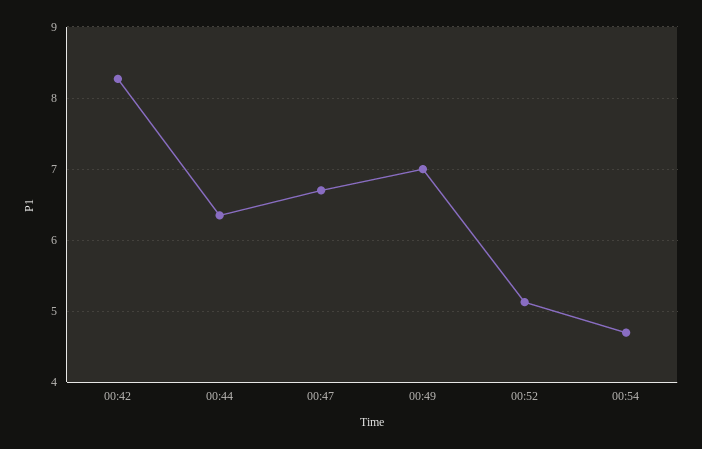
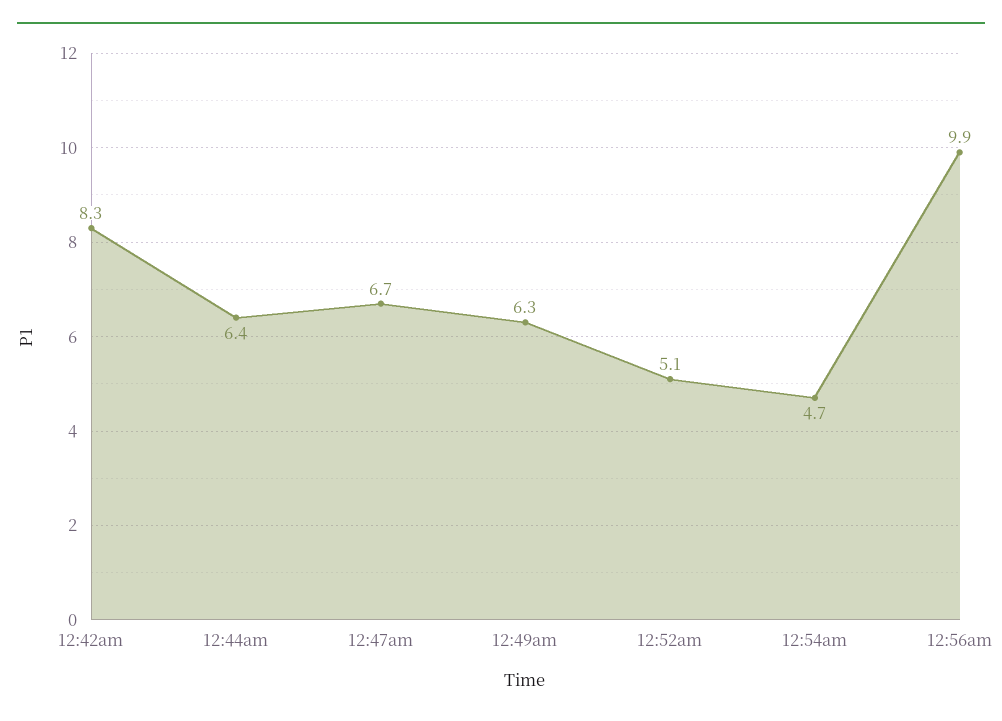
00:49: 7 -> 6.3
12:56am: none -> 9.9

